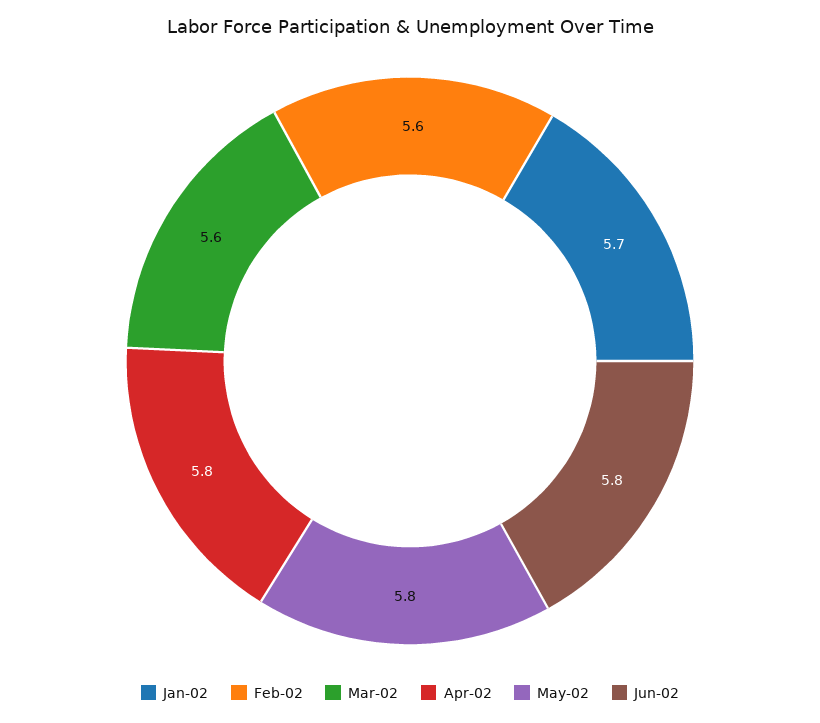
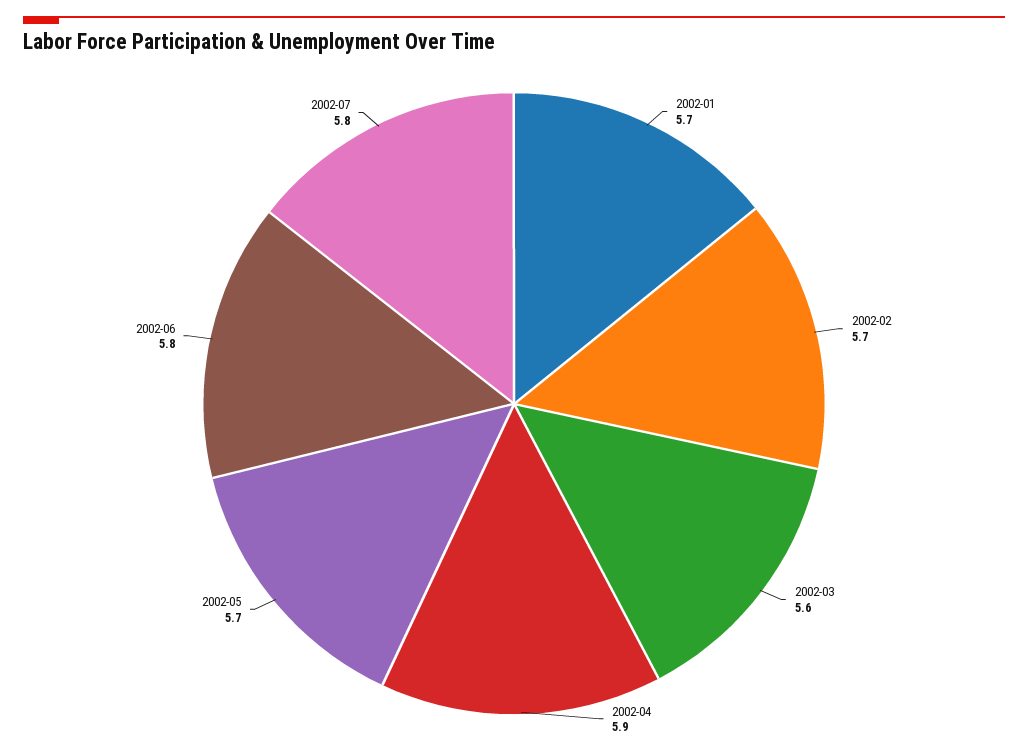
Feb-02: 5.6 -> 5.7
Apr-02: 5.8 -> 5.9
May-02: 5.8 -> 5.7
2002-07: none -> 5.8

